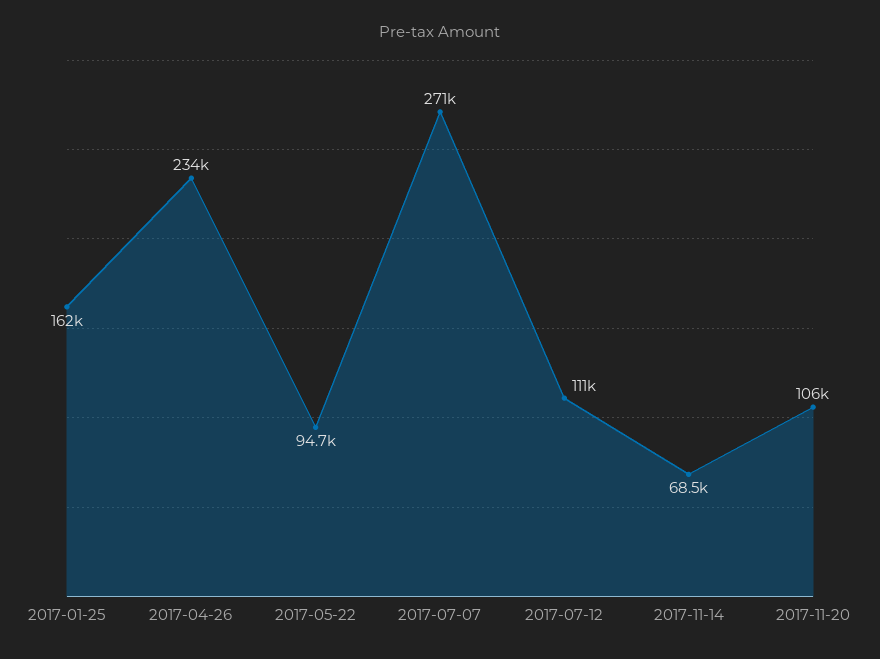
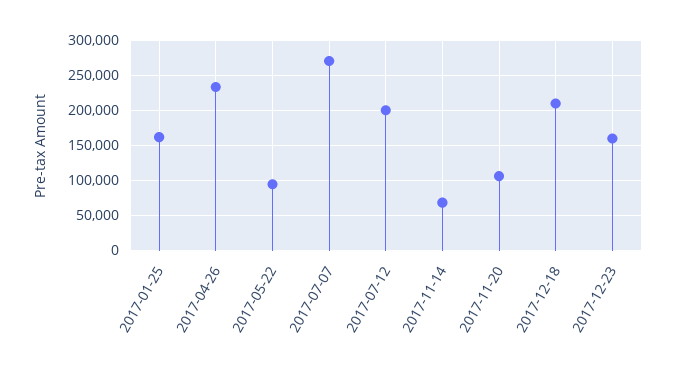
2017-07-12: 111000 -> 200000
2017-12-18: none -> 210000
2017-12-23: none -> 160000

